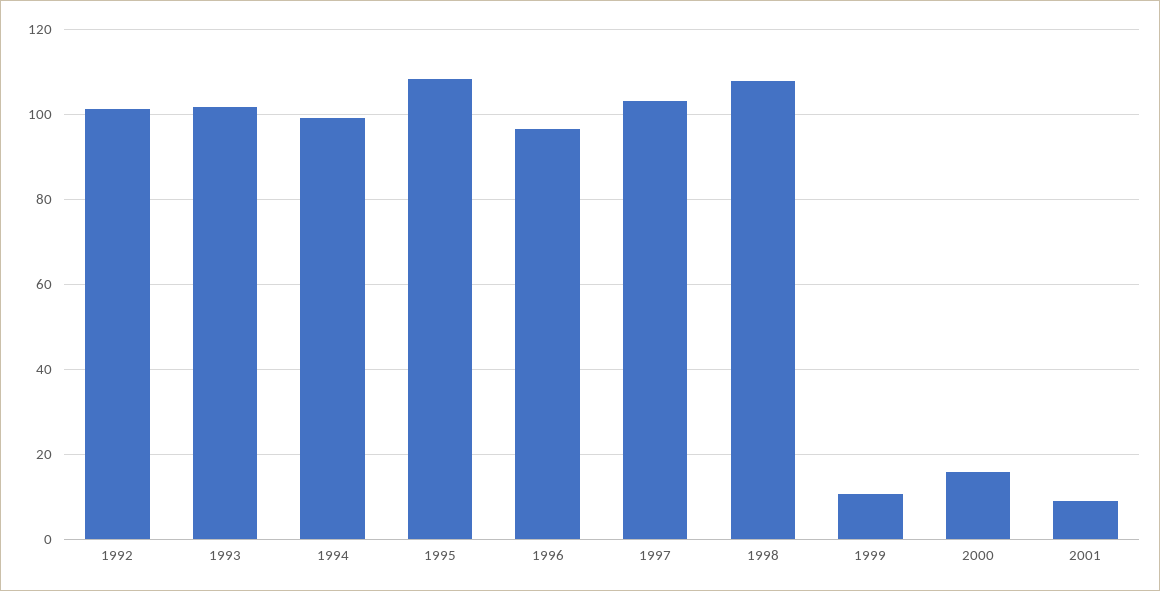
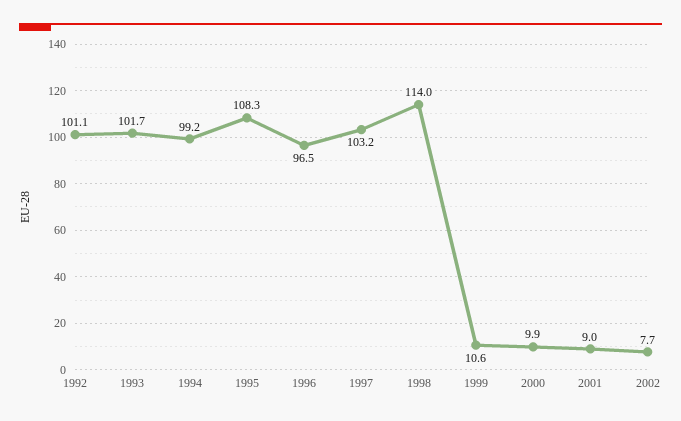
1998: 108 -> 114
2000: 16 -> 9.9
2002: none -> 7.7

